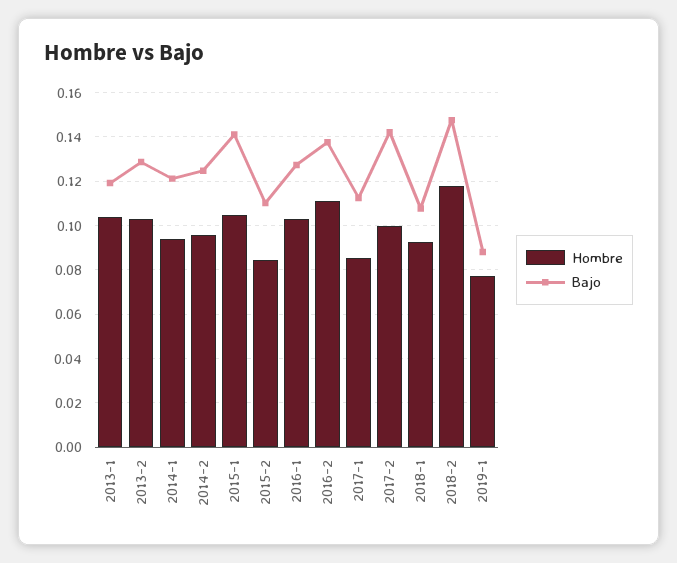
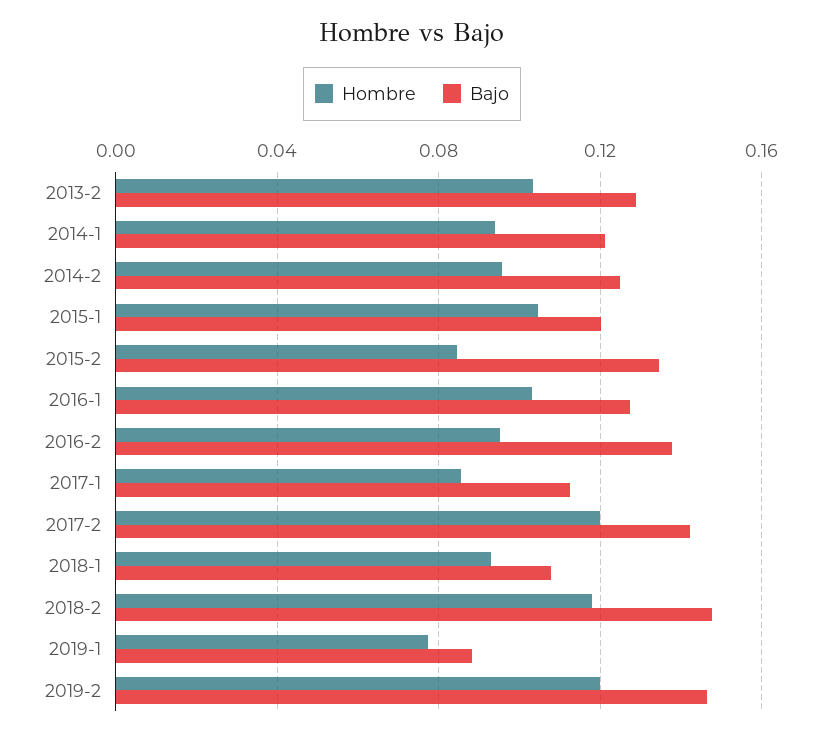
Hombre, 2013-1: 0.105 -> none
Bajo, 2013-1: 0.12 -> none
Bajo, 2015-1: 0.14 -> 0.12
Bajo, 2015-2: 0.11 -> 0.135
Hombre, 2016-2: 0.11 -> 0.095
Hombre, 2017-2: 0.1 -> 0.12
Hombre, 2019-2: none -> 0.12
Bajo, 2019-2: none -> 0.145

